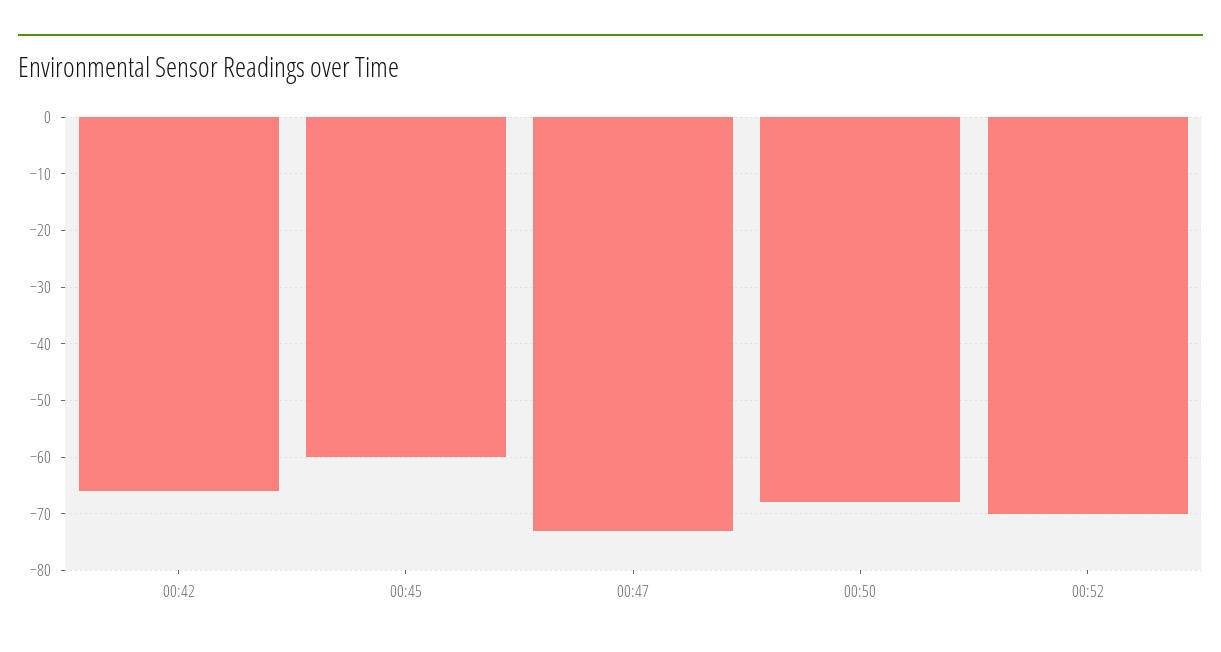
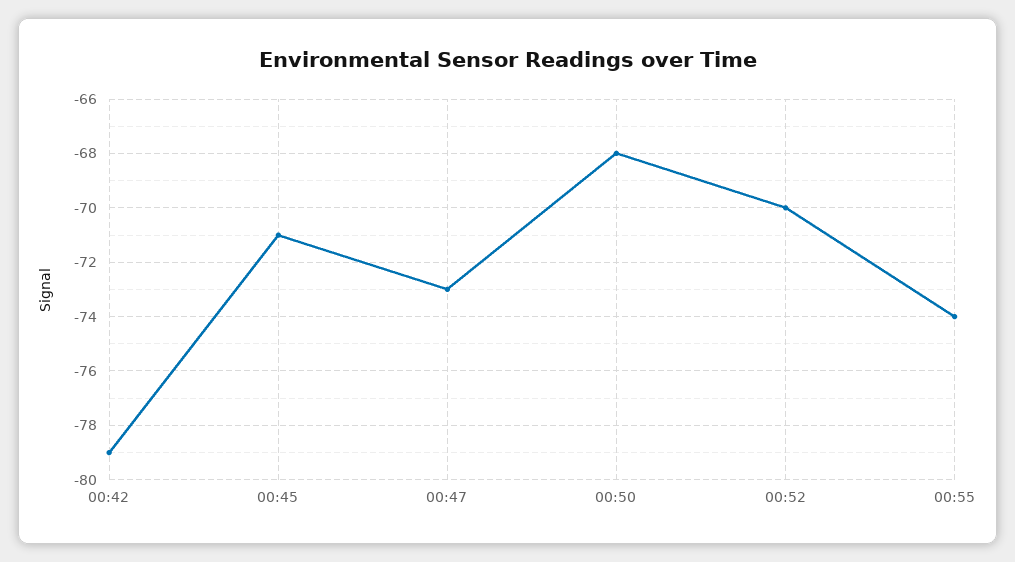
00:42: -65 -> -79
00:45: -60 -> -71
00:55: none -> -74

